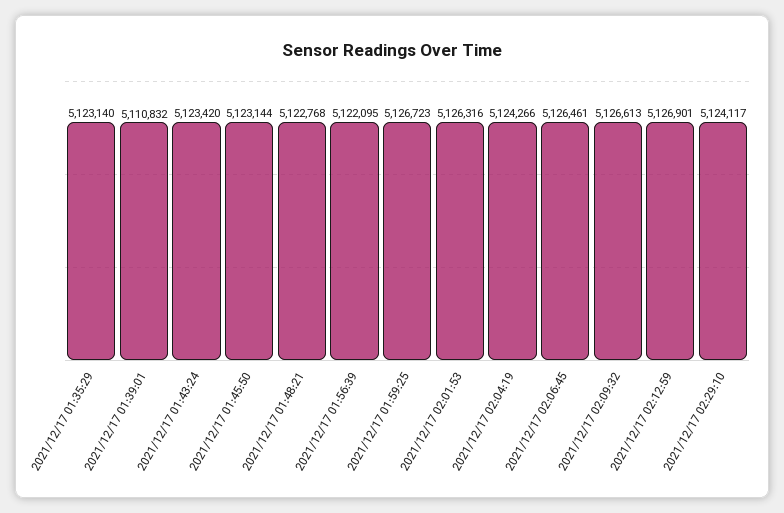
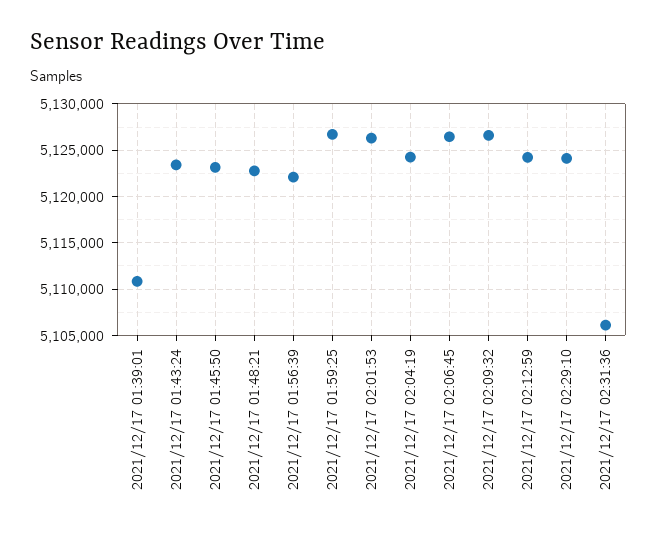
2021/12/17 01:35:29: 5123140 -> none
2021/12/17 02:12:59: 5126901 -> 5124000
2021/12/17 02:31:36: none -> 5106000

